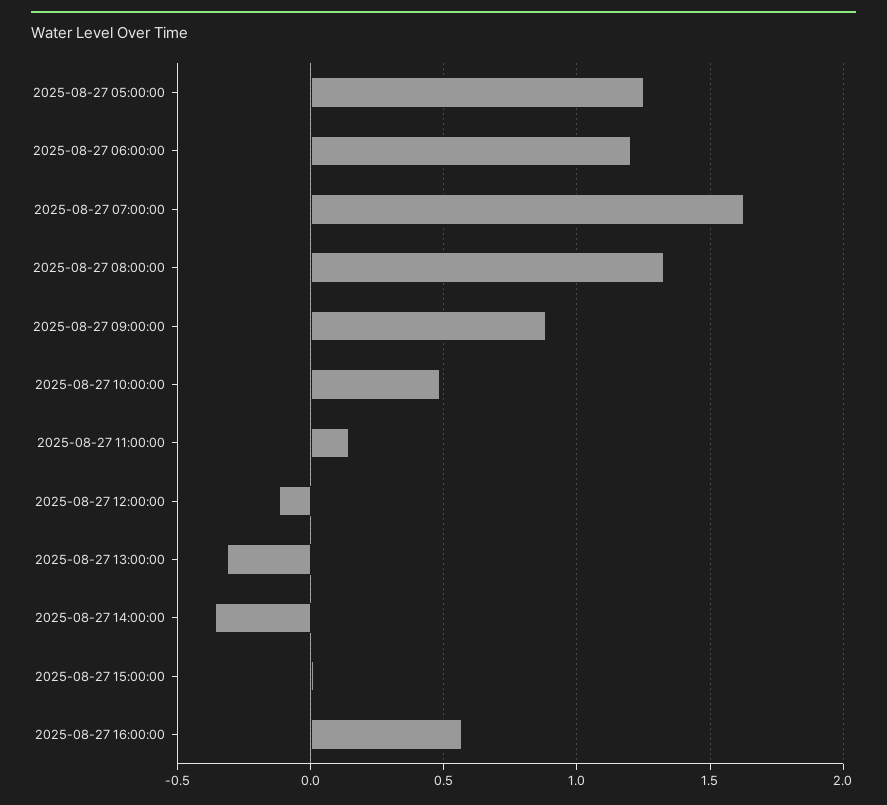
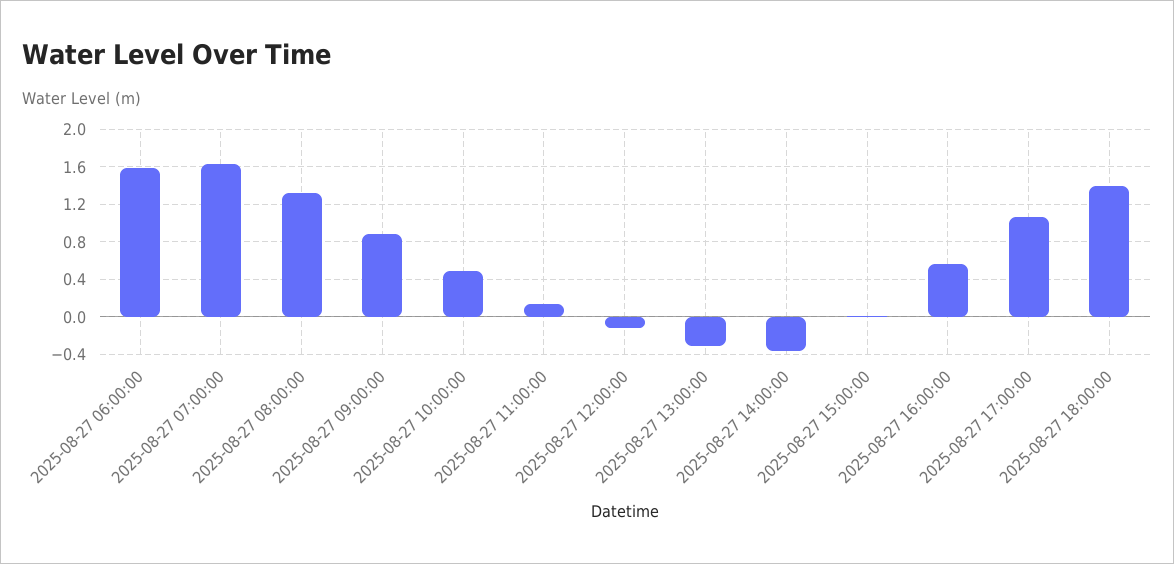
2025-08-27 05:00:00: 1.25 -> none
2025-08-27 06:00:00: 1.2 -> 1.6
2025-08-27 17:00:00: none -> 1.1
2025-08-27 18:00:00: none -> 1.4

